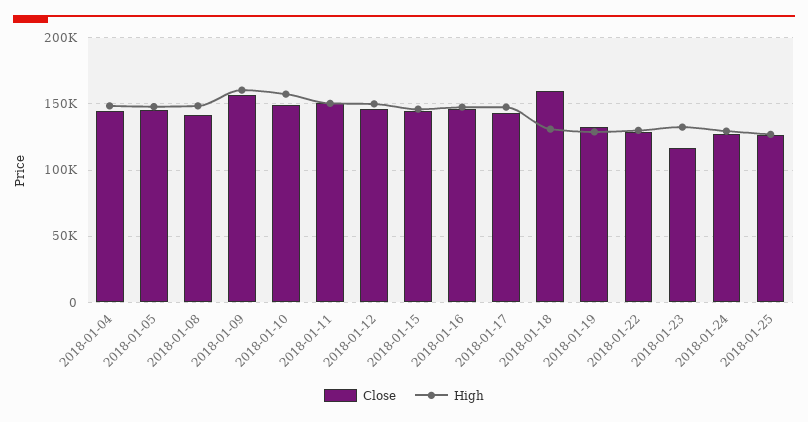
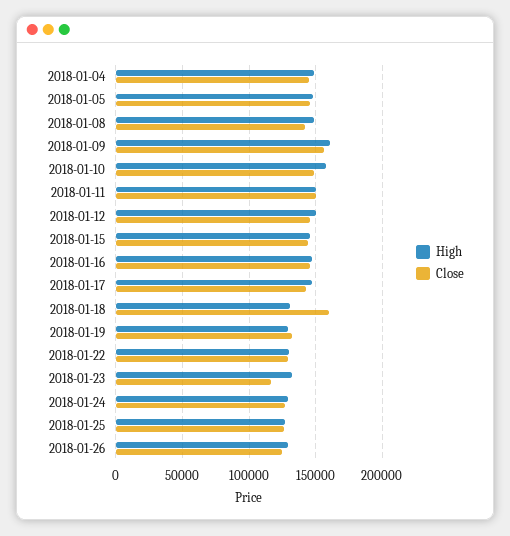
High, 2018-01-26: none -> 130000
Close, 2018-01-26: none -> 125000

